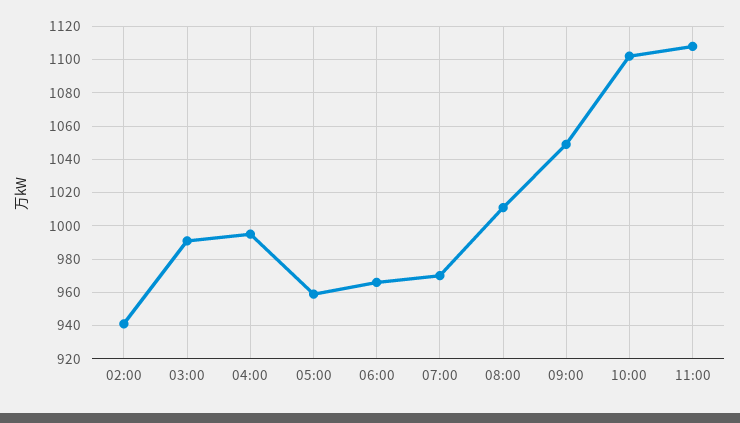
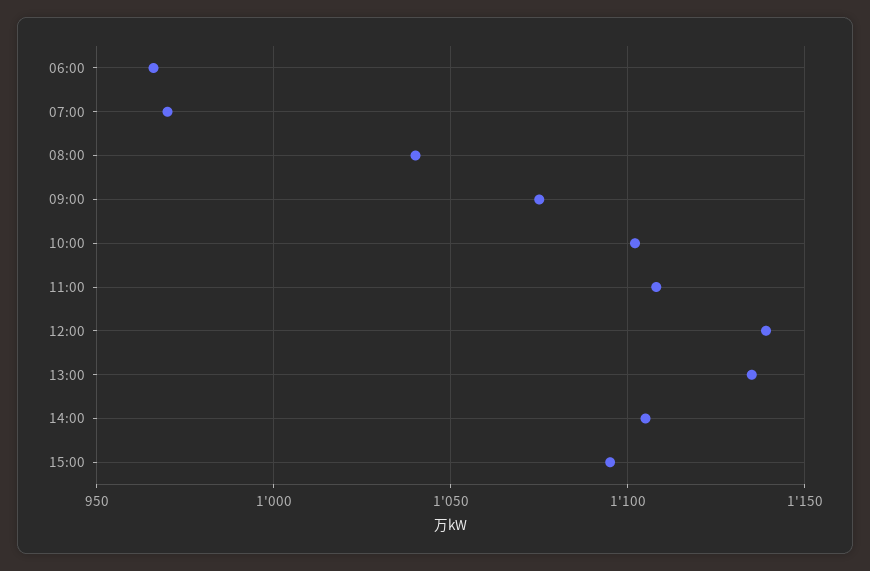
02:00: 940 -> none
03:00: 990 -> none
04:00: 995 -> none
05:00: 960 -> none
08:00: 1010 -> 1040
09:00: 1050 -> 1075
12:00: none -> 1140
13:00: none -> 1135
14:00: none -> 1105
15:00: none -> 1095

